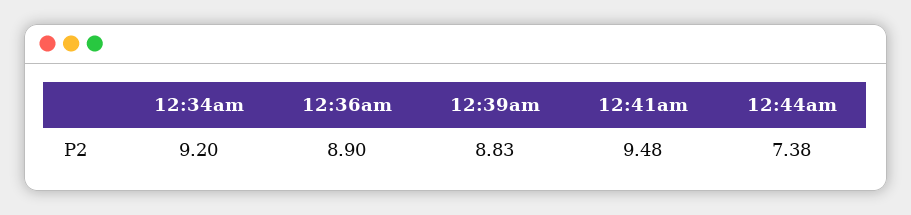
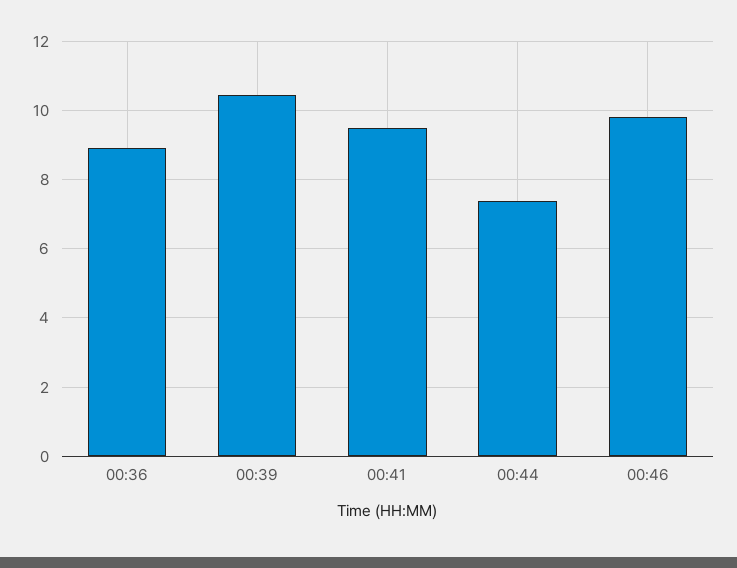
12:34am: 9.2 -> none
12:39am: 8.83 -> 10.4
00:46: none -> 9.8

